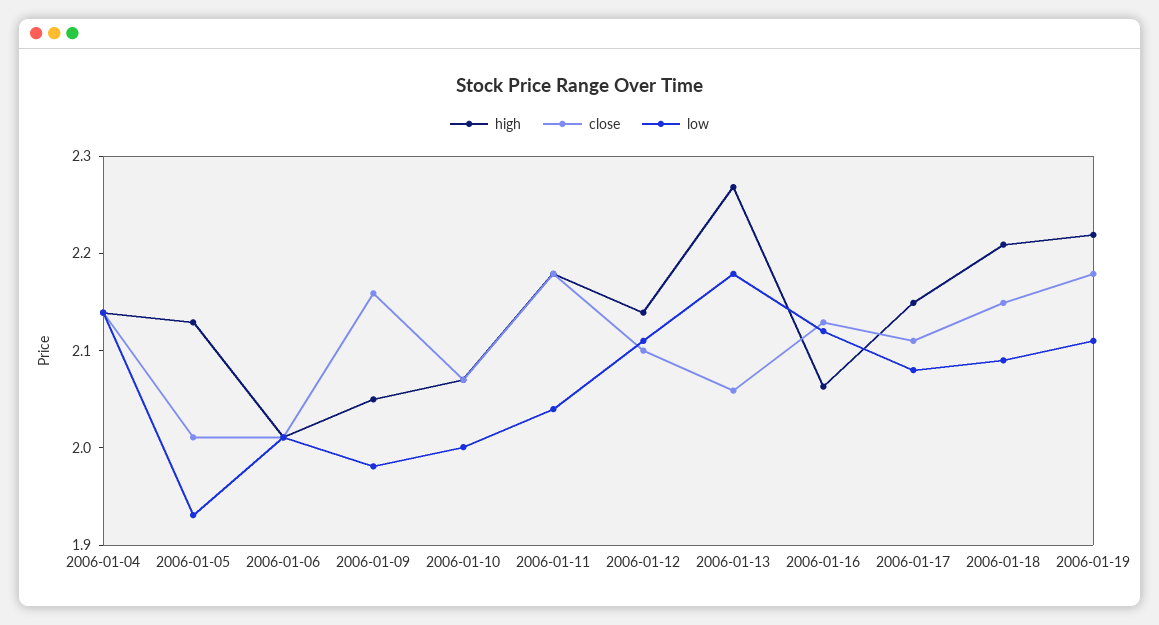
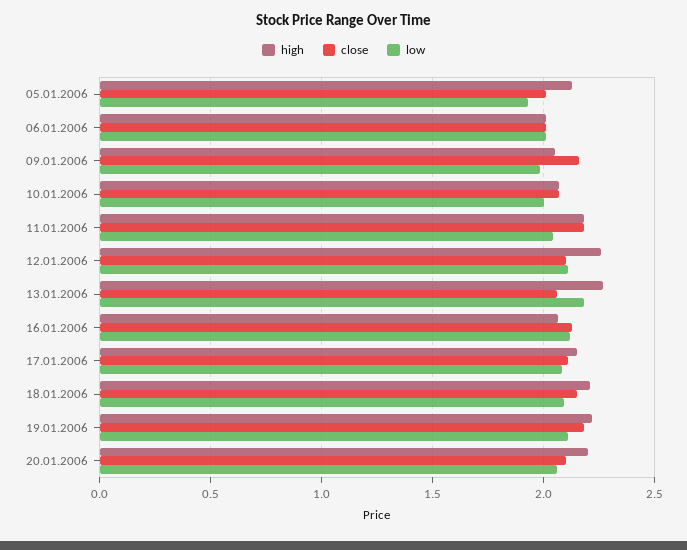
high, 2006-01-04: 2.14 -> none
close, 2006-01-04: 2.14 -> none
low, 2006-01-04: 2.14 -> none
high, 2006-01-12: 2.14 -> 2.25
high, 20.01.2006: none -> 2.2
close, 20.01.2006: none -> 2.1
low, 20.01.2006: none -> 2.05

